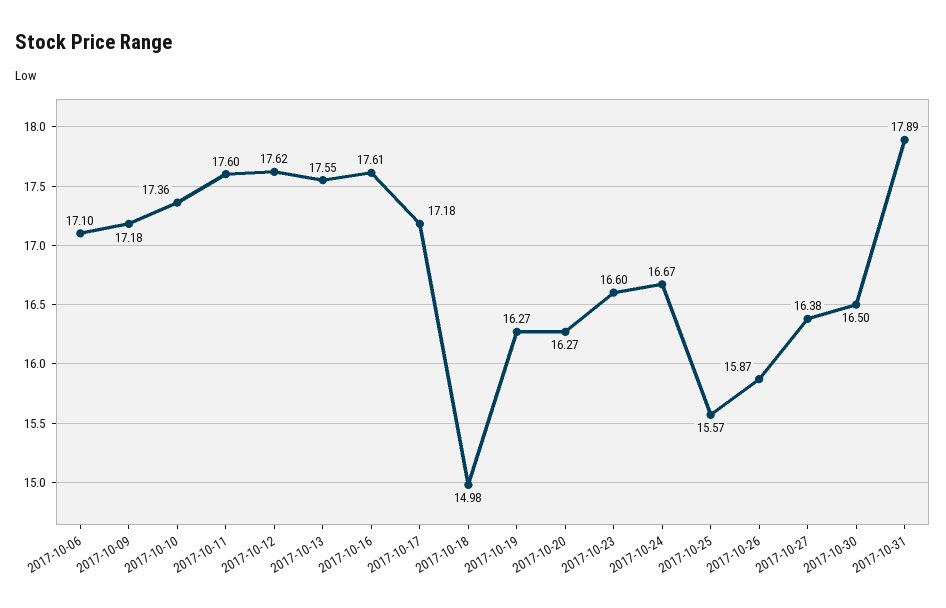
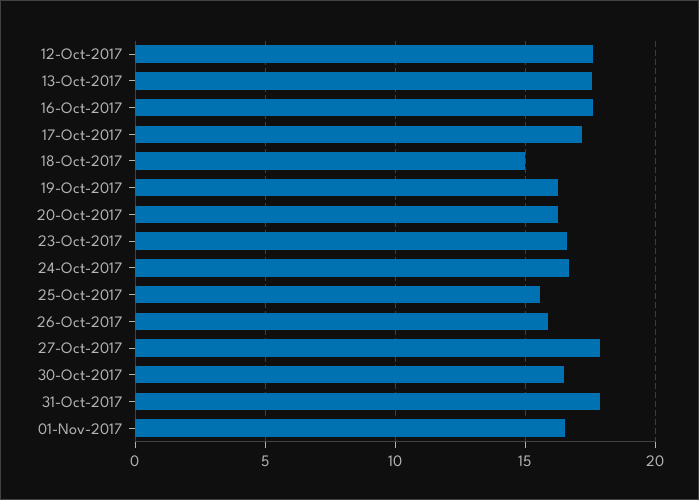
2017-10-06: 17.1 -> none
2017-10-09: 17.18 -> none
2017-10-10: 17.36 -> none
2017-10-11: 17.6 -> none
2017-10-27: 16.38 -> 18
01-Nov-2017: none -> 16.5

